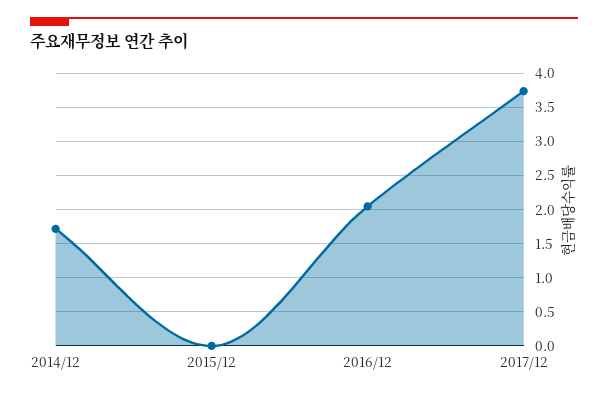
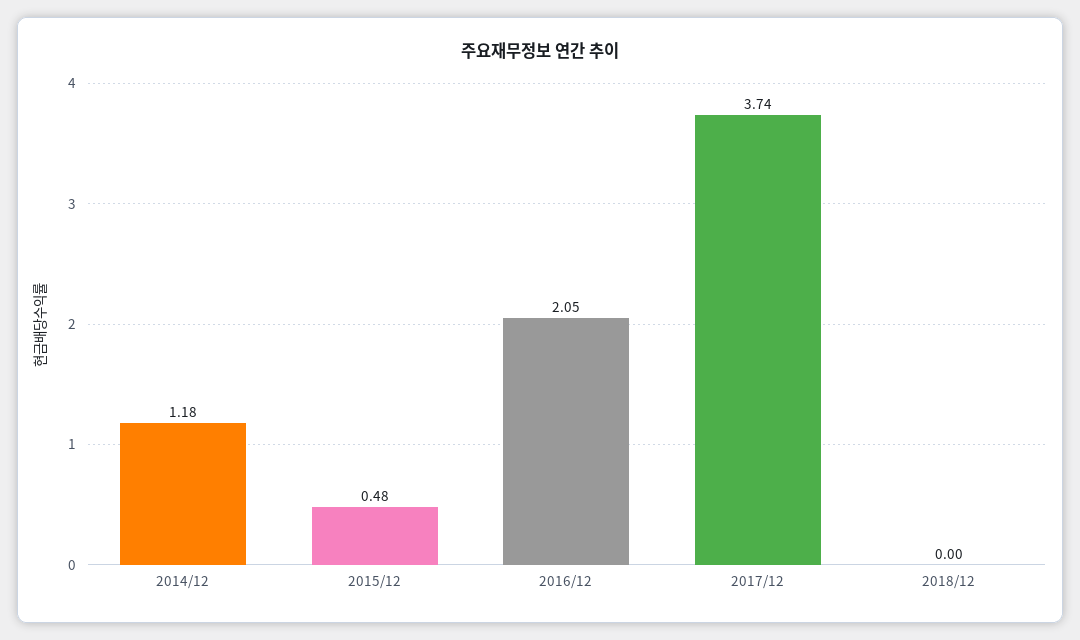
2014/12: 1.7 -> 1.18
2015/12: 0 -> 0.48
2018/12: none -> 0

